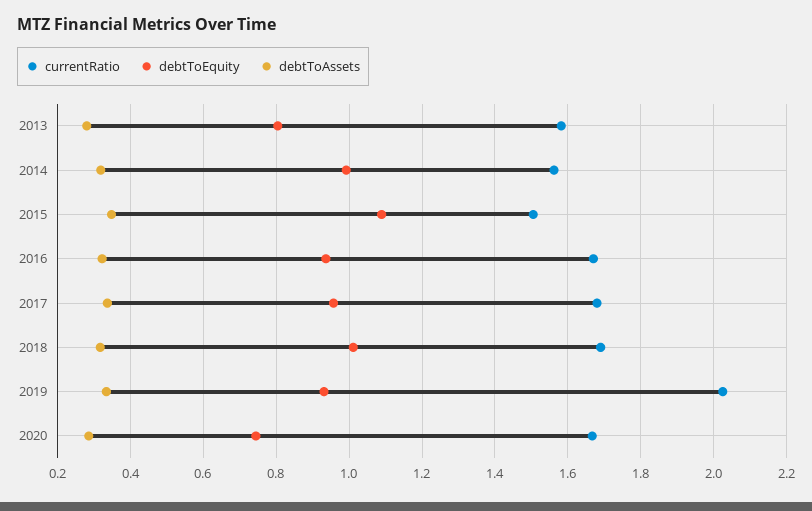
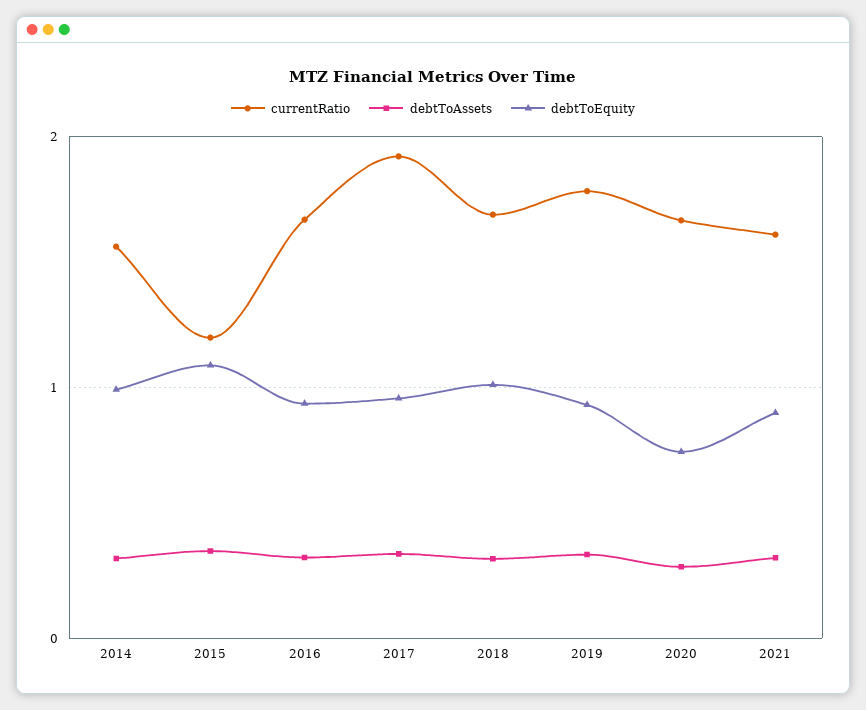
currentRatio, 2013: 1.58 -> none
debtToEquity, 2013: 0.8 -> none
debtToAssets, 2013: 0.28 -> none
currentRatio, 2015: 1.5 -> 1.2
currentRatio, 2017: 1.68 -> 1.9
currentRatio, 2019: 2.02 -> 1.8
currentRatio, 2021: none -> 1.6
debtToAssets, 2021: none -> 0.3
debtToEquity, 2021: none -> 0.9

